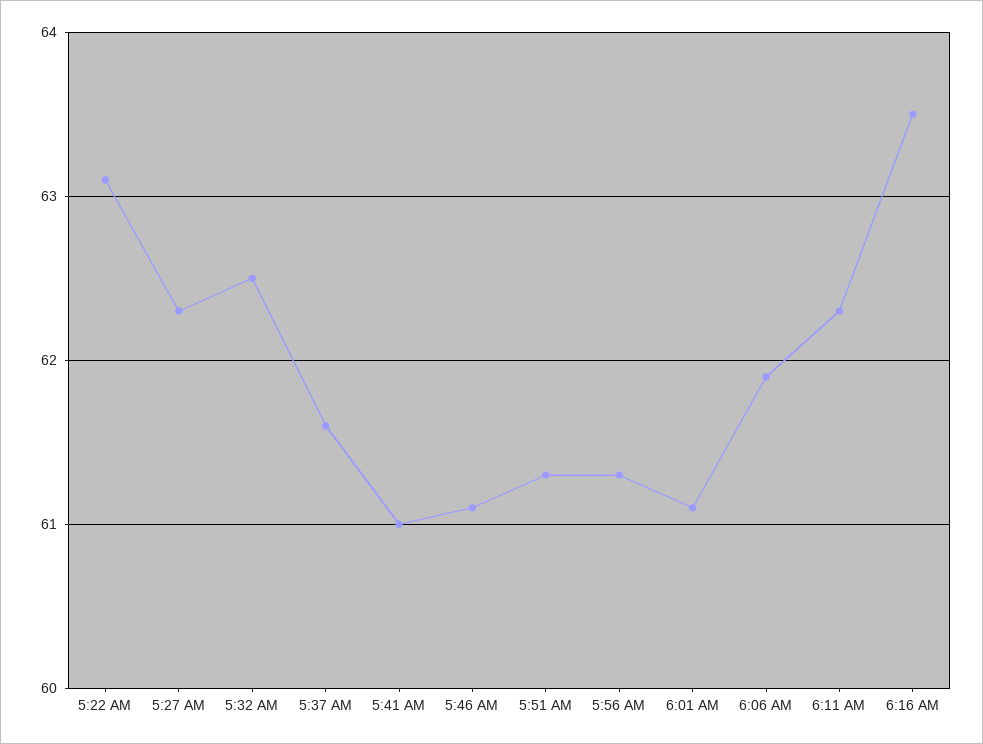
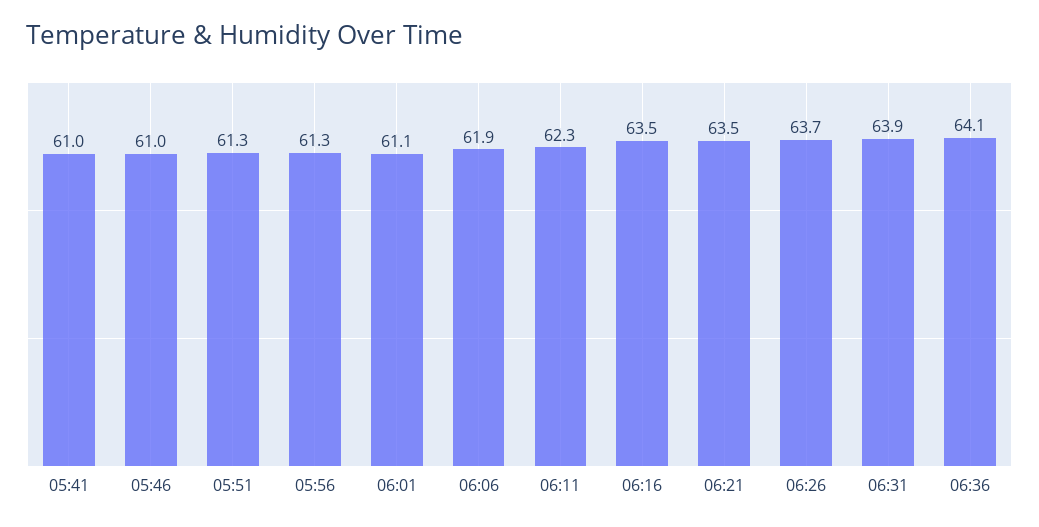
5:22 AM: 63.1 -> none
5:27 AM: 62.3 -> none
5:32 AM: 62.5 -> none
5:37 AM: 61.6 -> none
5:46 AM: 61.1 -> 61
06:21: none -> 63.5
06:26: none -> 63.7
06:31: none -> 63.9
06:36: none -> 64.1

